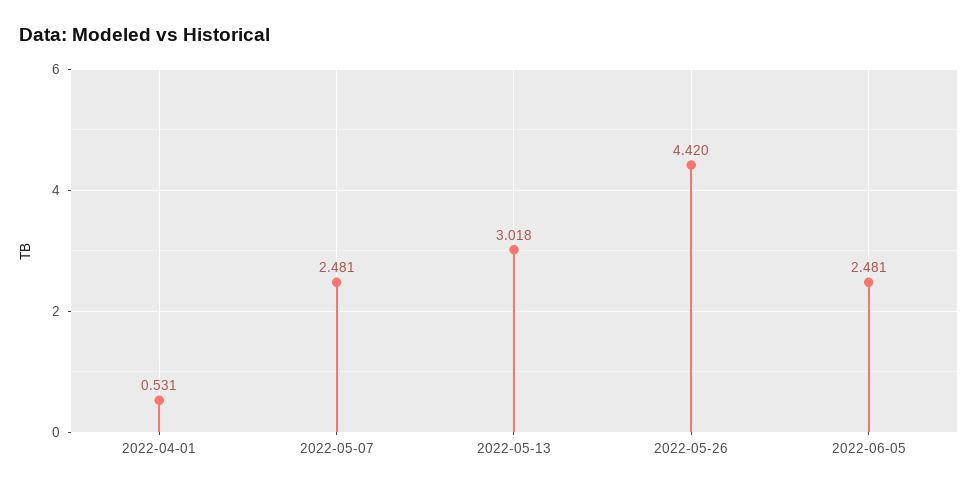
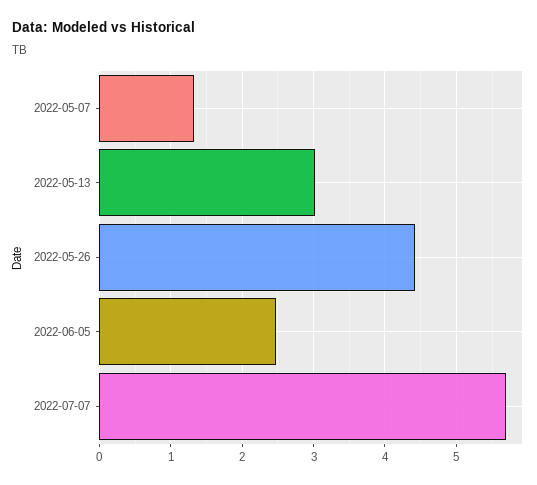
2022-04-01: 0.531 -> none
2022-05-07: 2.481 -> 1.3
2022-07-07: none -> 5.7

